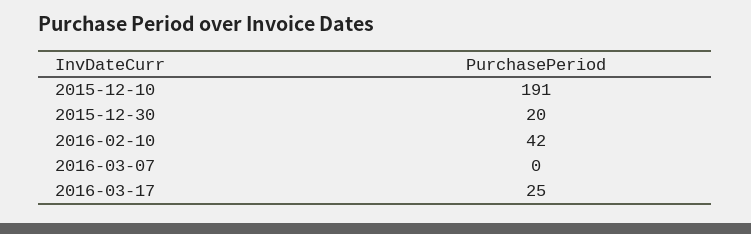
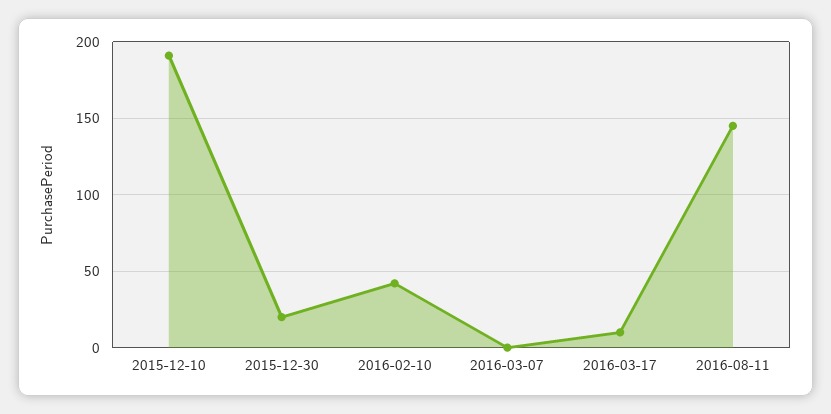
2016-03-17: 25 -> 10
2016-08-11: none -> 145

